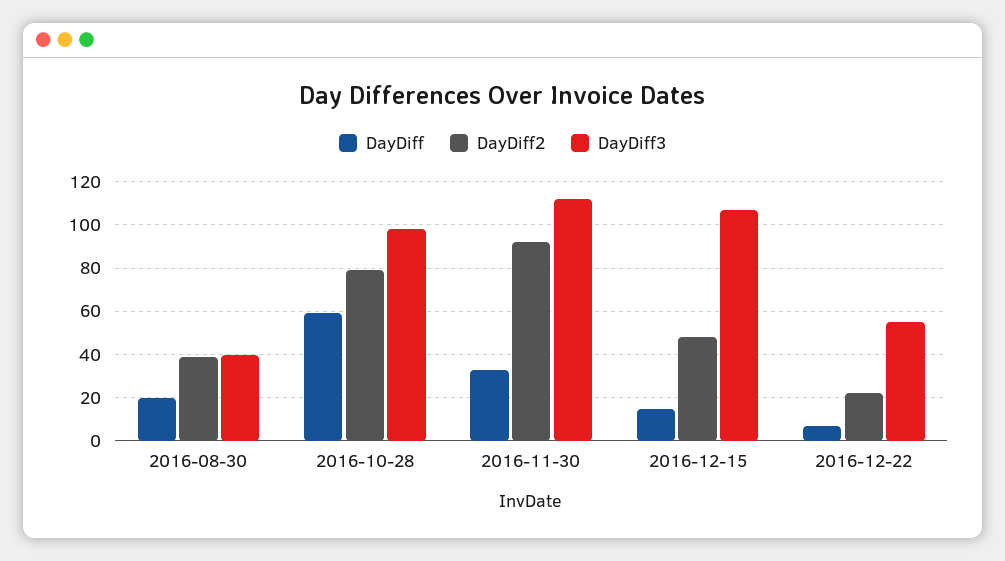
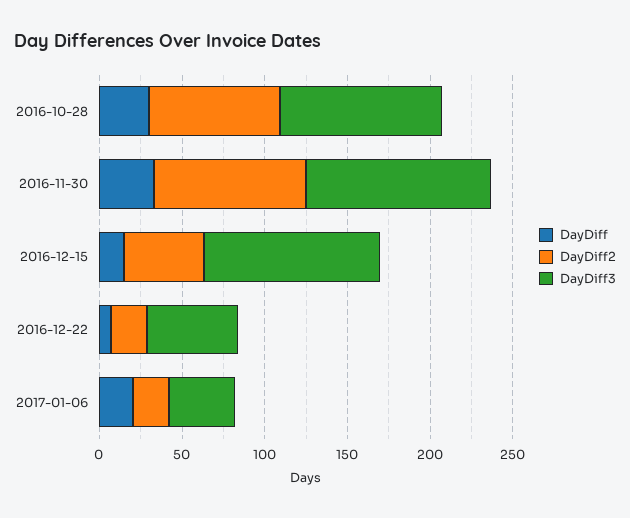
DayDiff, 2016-08-30: 20 -> none
DayDiff2, 2016-08-30: 40 -> none
DayDiff3, 2016-08-30: 40 -> none
DayDiff, 2016-10-28: 60 -> 30
DayDiff, 2017-01-06: none -> 20
DayDiff2, 2017-01-06: none -> 20
DayDiff3, 2017-01-06: none -> 40

